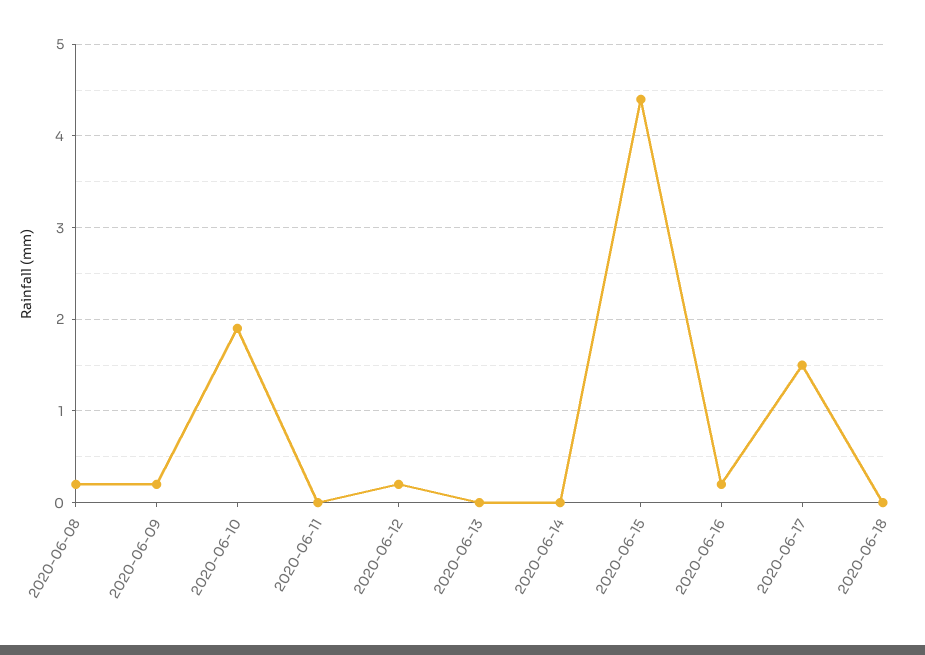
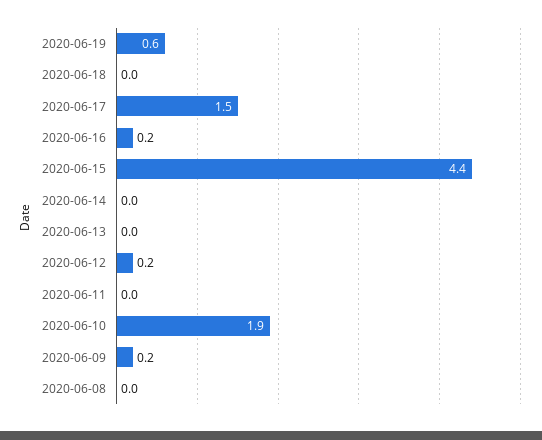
2020-06-08: 0.2 -> 0
2020-06-19: none -> 0.6

